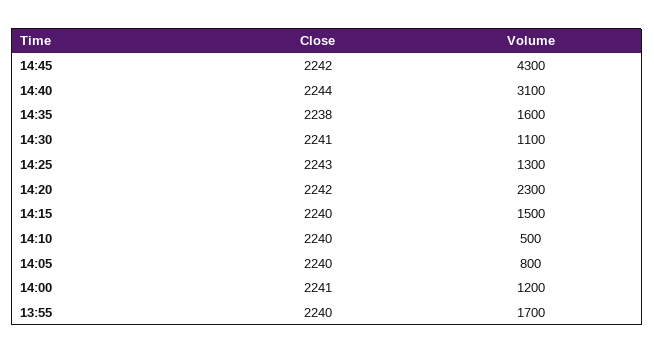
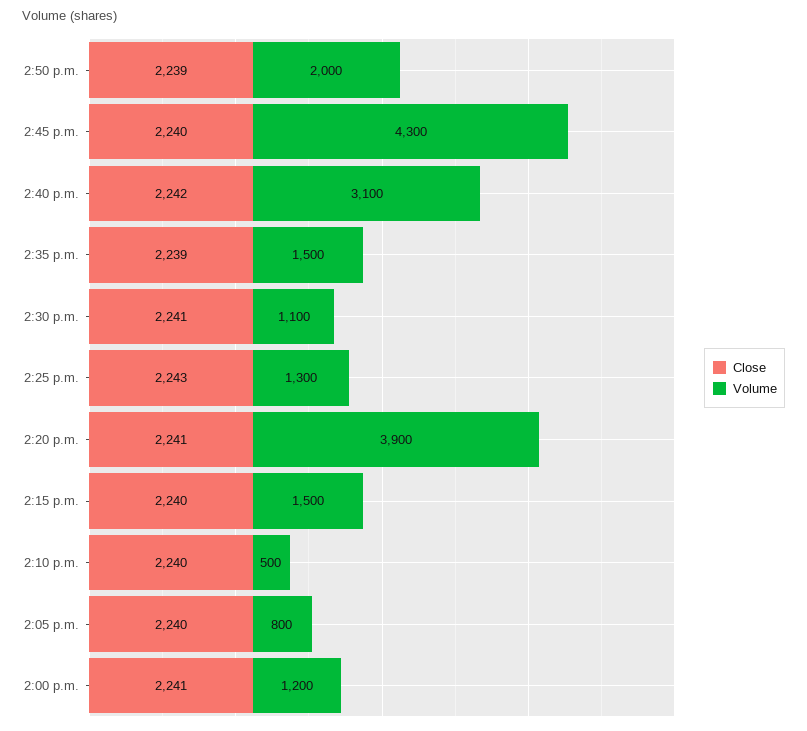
Close, 14:45: 2242 -> 2240
Close, 14:40: 2244 -> 2242
Close, 14:35: 2238 -> 2239
Volume, 14:35: 1600 -> 1500
Close, 14:20: 2242 -> 2241
Volume, 14:20: 2300 -> 3900
Close, 13:55: 2240 -> none
Volume, 13:55: 1700 -> none
Close, 2:50 p.m.: none -> 2239
Volume, 2:50 p.m.: none -> 2000

